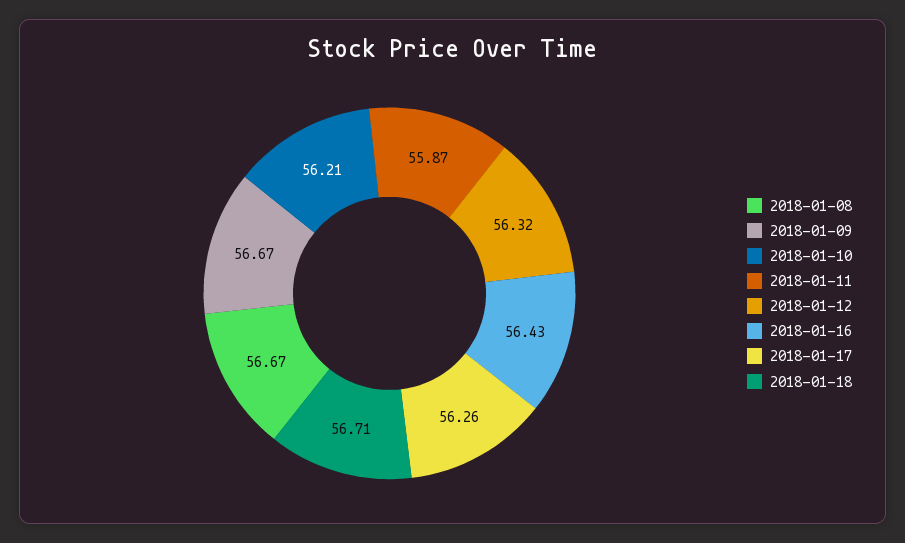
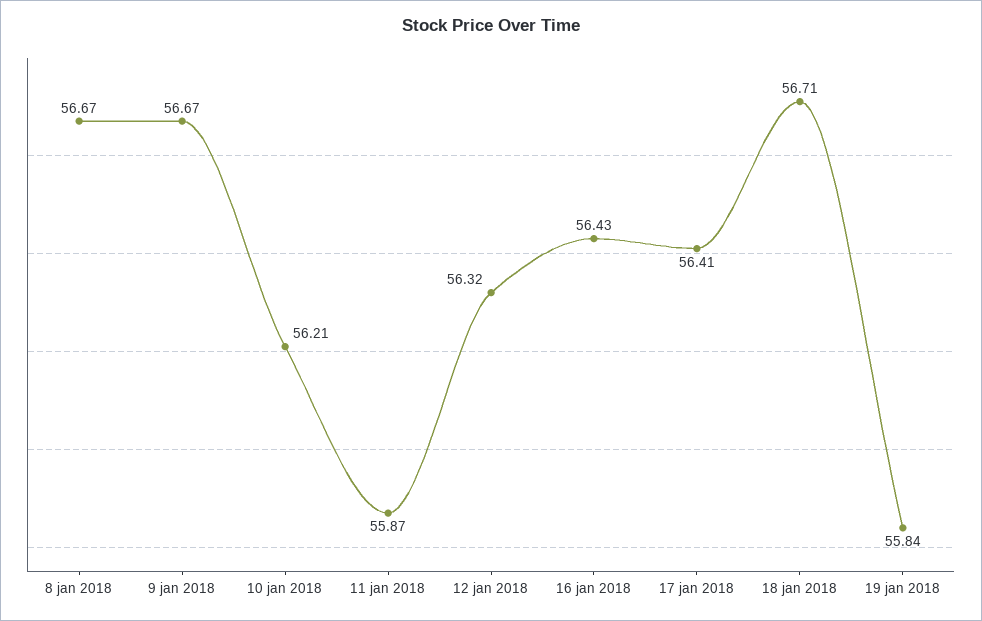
2018-01-17: 56.26 -> 56.41
19 jan 2018: none -> 55.84

